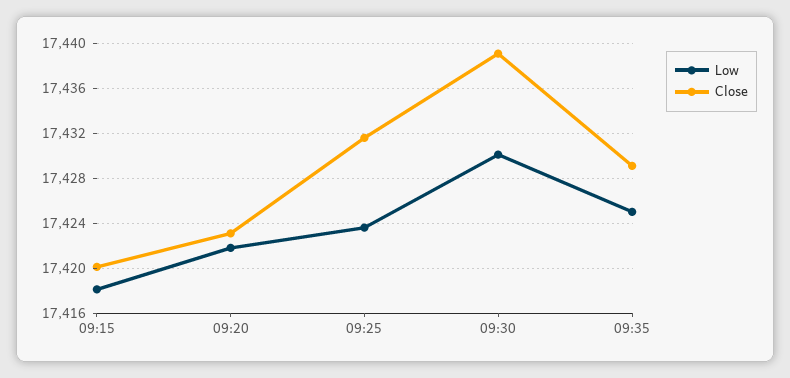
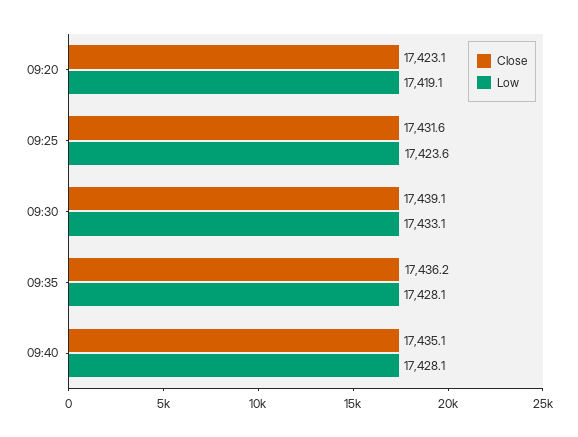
Low, 09:15: 17418 -> none
Close, 09:15: 17420 -> none
Low, 09:20: 17422 -> 17419.1
Low, 09:30: 17430 -> 17433.1
Low, 09:35: 17425 -> 17428.1
Close, 09:35: 17429 -> 17436.2
Close, 09:40: none -> 17435.1
Low, 09:40: none -> 17428.1

